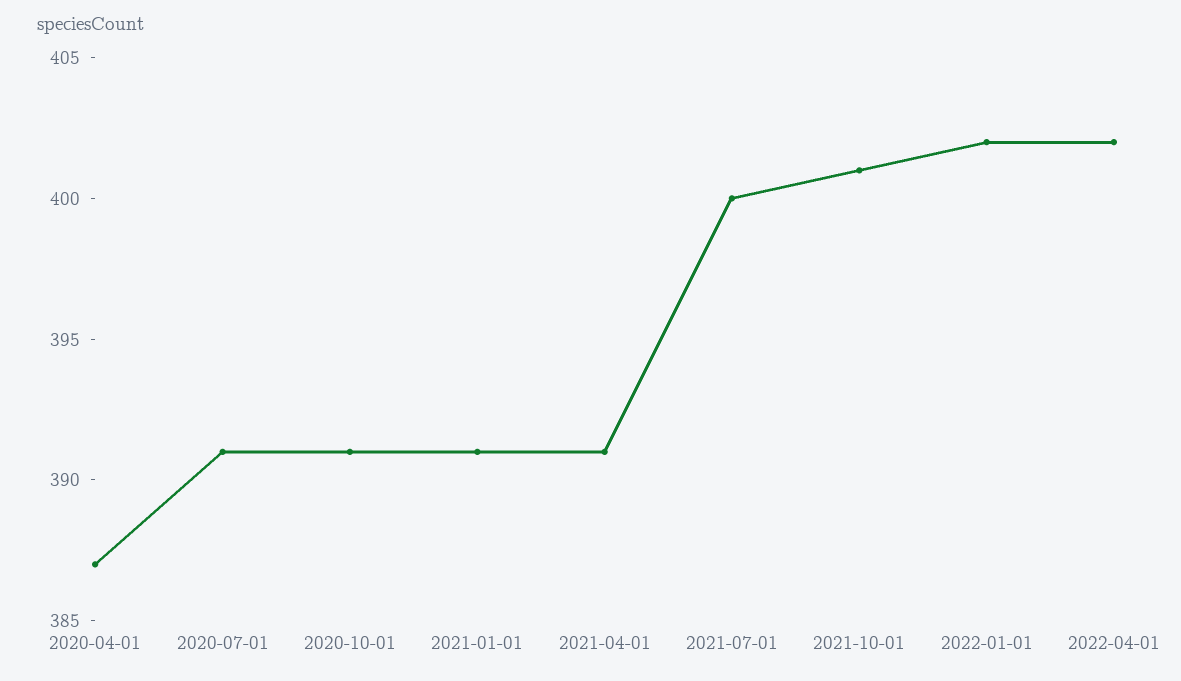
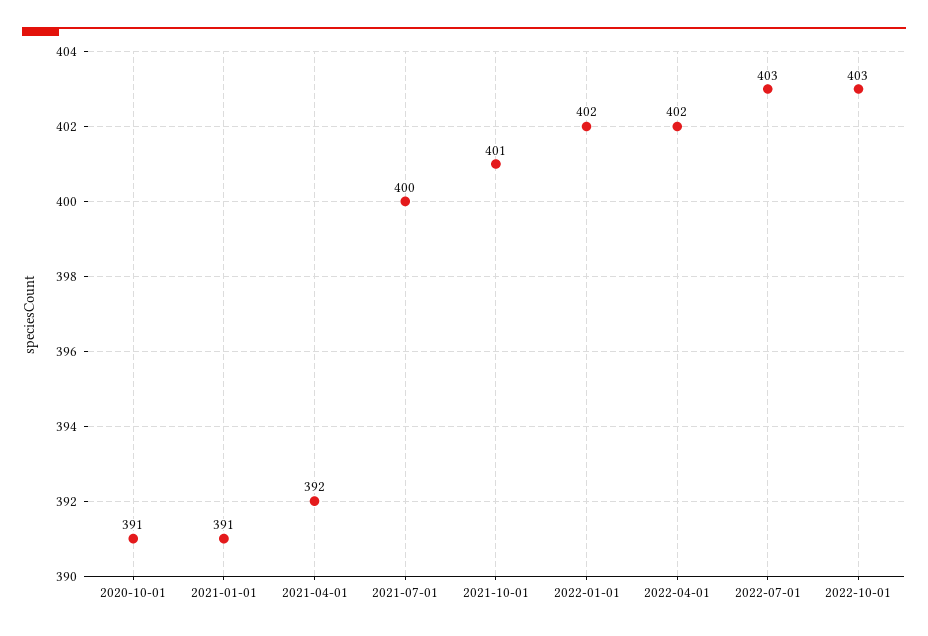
2020-04-01: 387 -> none
2020-07-01: 391 -> none
2021-04-01: 391 -> 392
2022-07-01: none -> 403
2022-10-01: none -> 403

